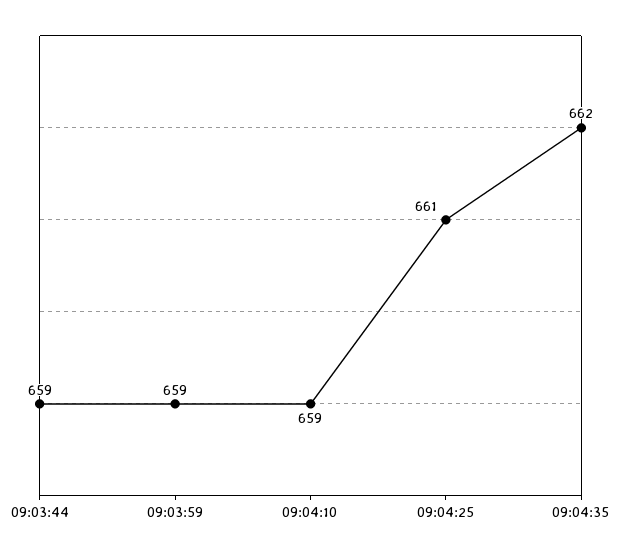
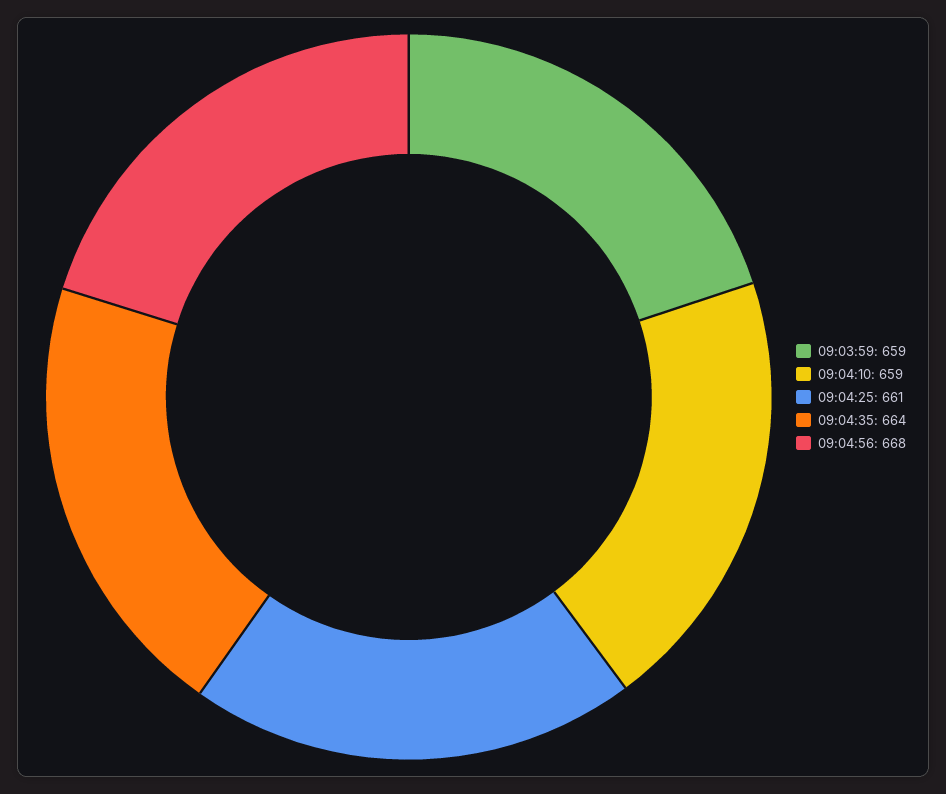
09:03:44: 659 -> none
09:04:35: 662 -> 664
09:04:56: none -> 668

